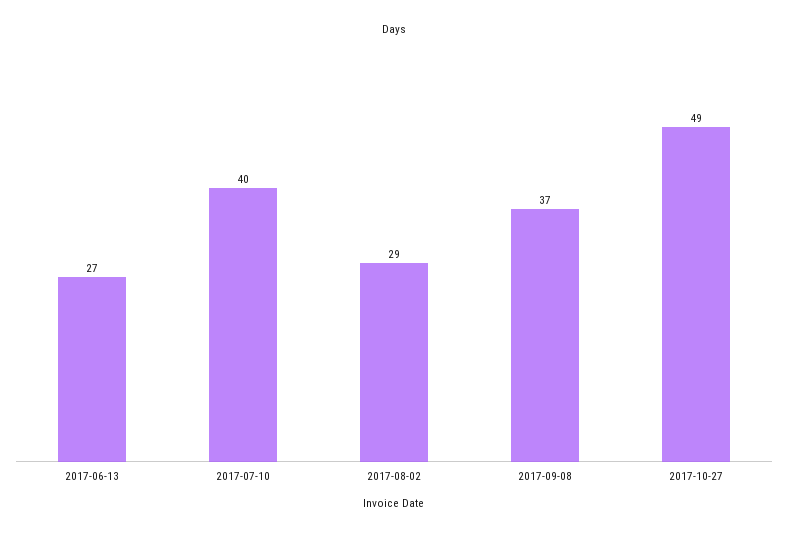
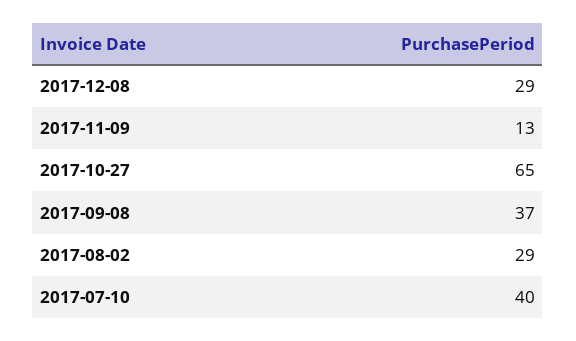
2017-06-13: 27 -> none
2017-10-27: 49 -> 65
2017-12-08: none -> 29
2017-11-09: none -> 13

